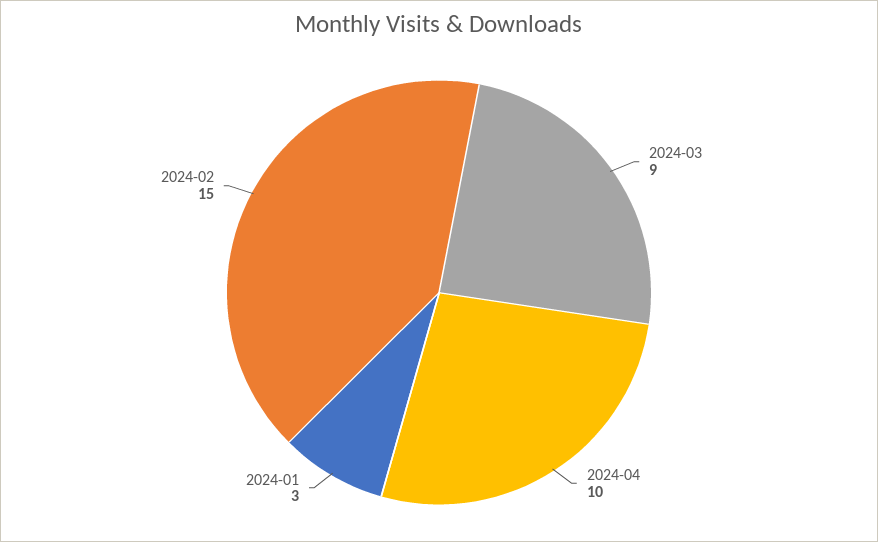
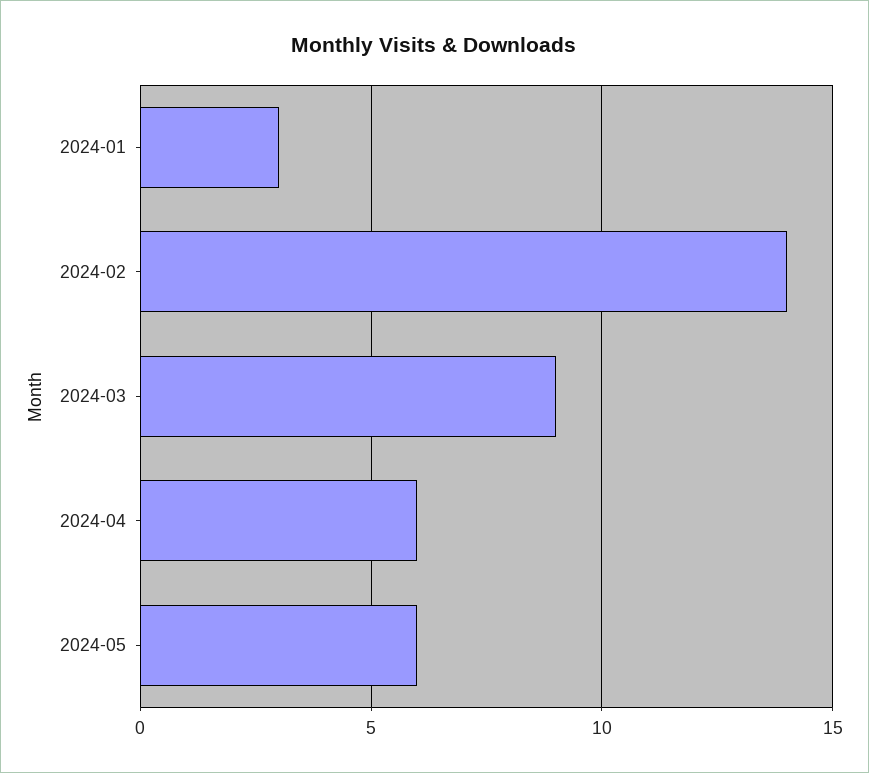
2024-04: 10 -> 6
2024-02: 15 -> 14
2024-05: none -> 6

